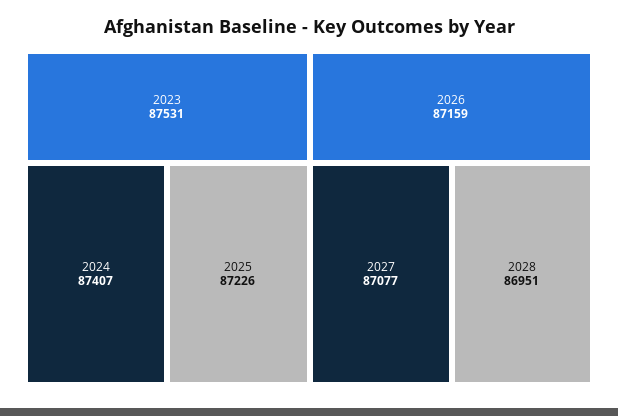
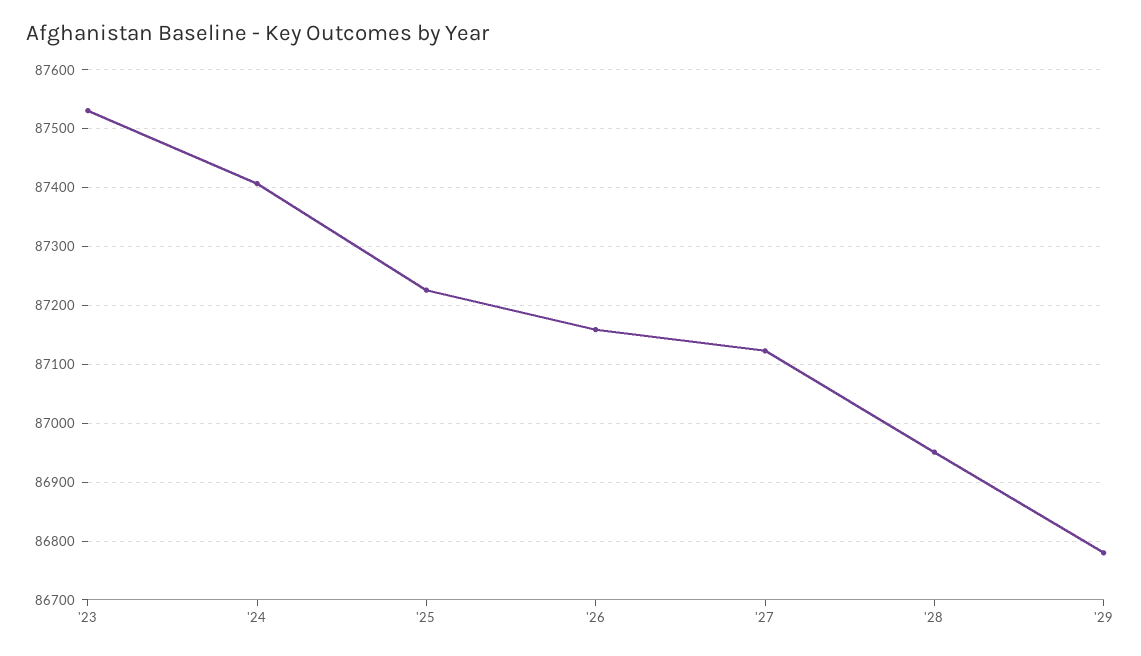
2027: 87077 -> 87120
'29: none -> 86780

